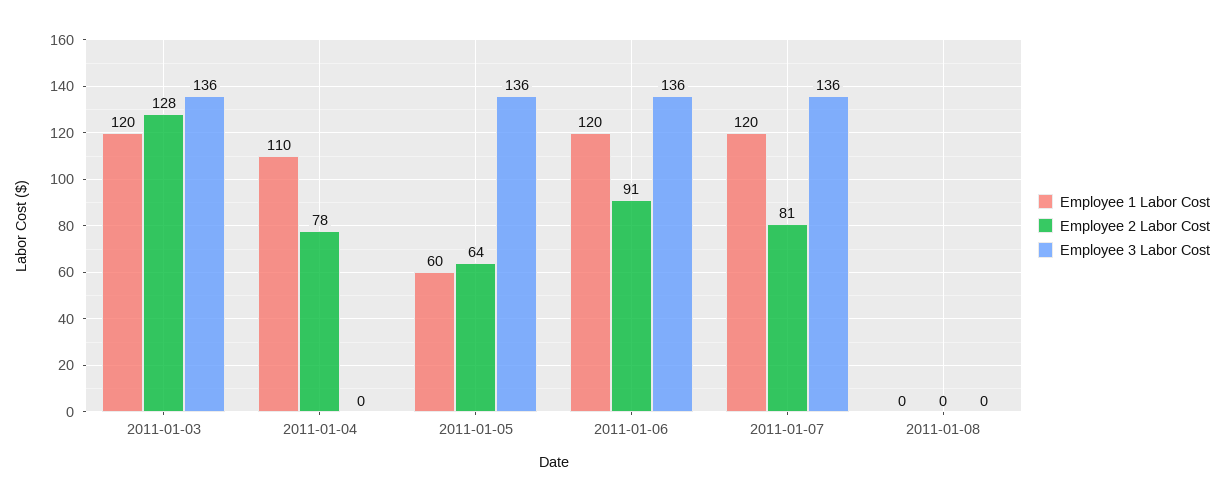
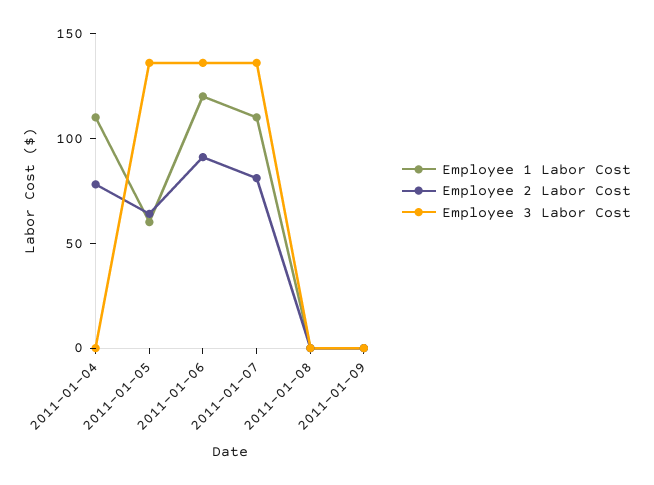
Employee 1 Labor Cost, 2011-01-03: 120 -> none
Employee 2 Labor Cost, 2011-01-03: 128 -> none
Employee 3 Labor Cost, 2011-01-03: 136 -> none
Employee 1 Labor Cost, 2011-01-07: 120 -> 110
Employee 1 Labor Cost, 2011-01-09: none -> 0
Employee 2 Labor Cost, 2011-01-09: none -> 0
Employee 3 Labor Cost, 2011-01-09: none -> 0

